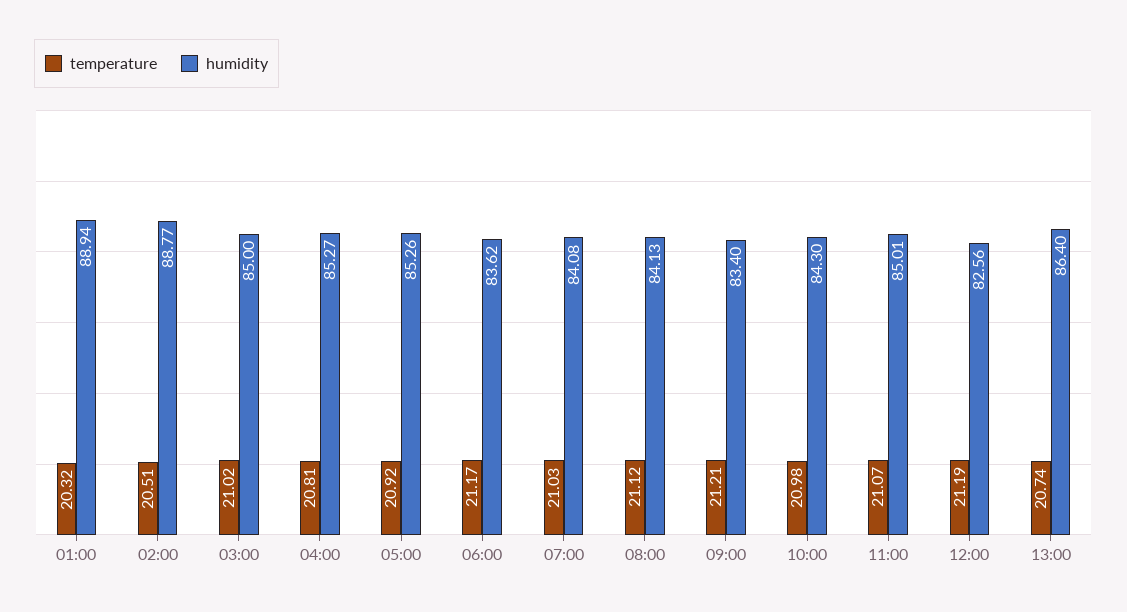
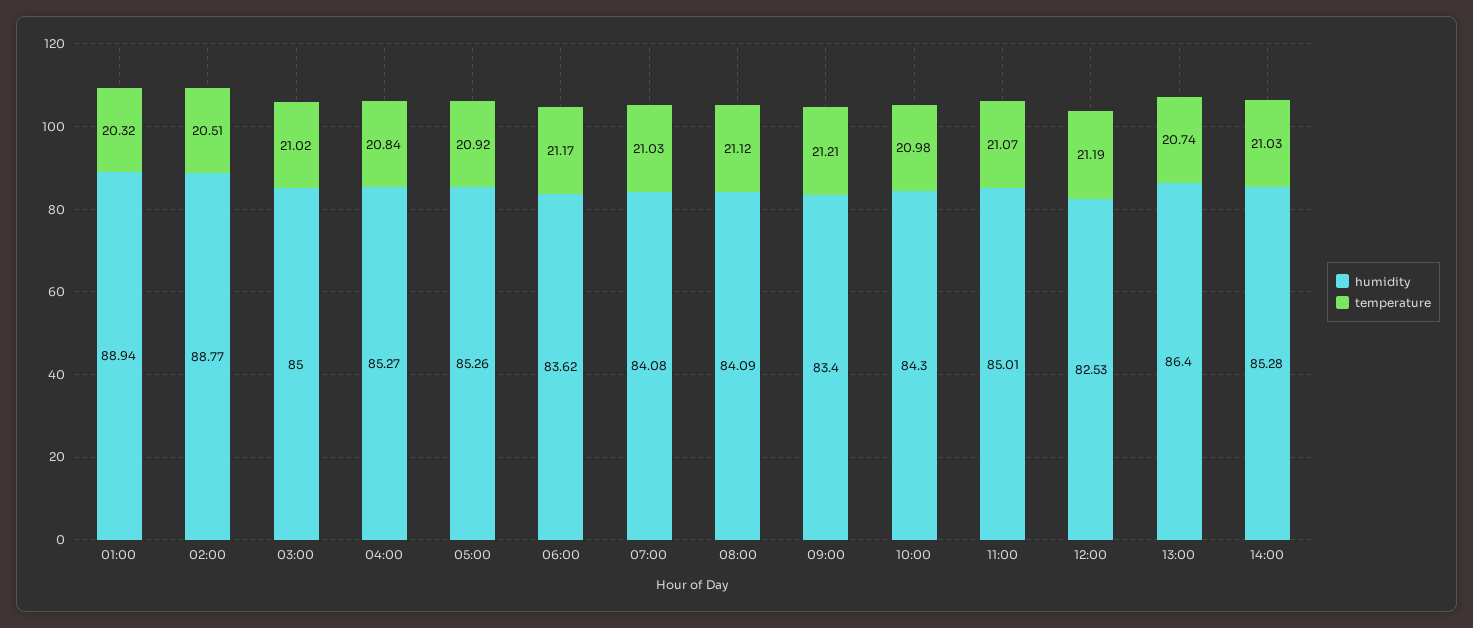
temperature, 04:00: 20.81 -> 20.84
humidity, 08:00: 84.13 -> 84.09
humidity, 12:00: 82.56 -> 82.53
humidity, 14:00: none -> 85.28
temperature, 14:00: none -> 21.03

